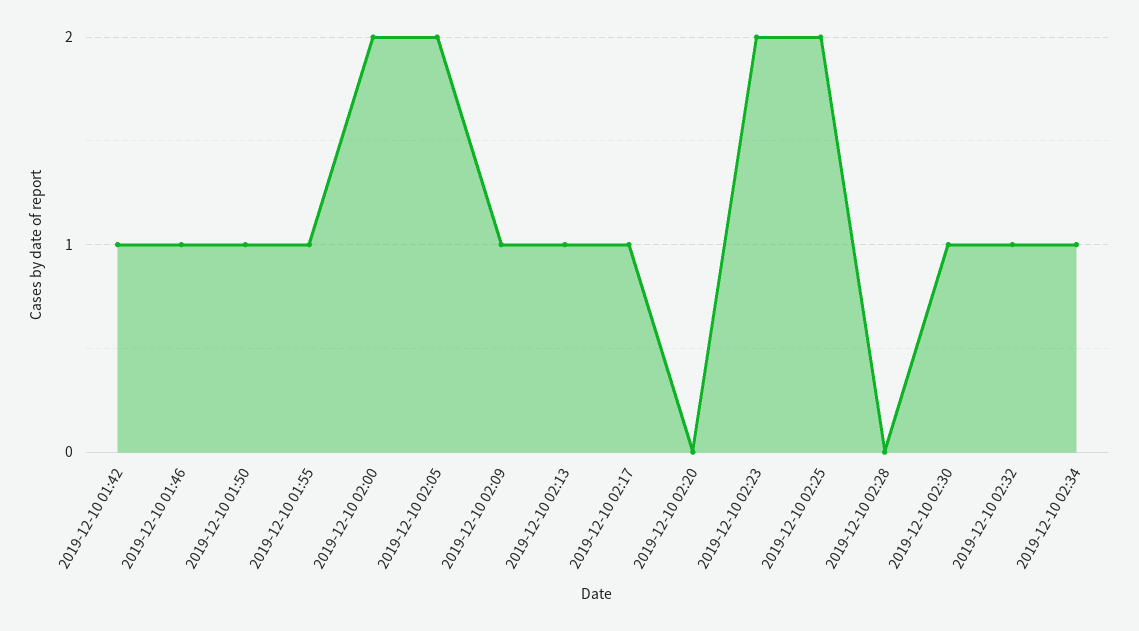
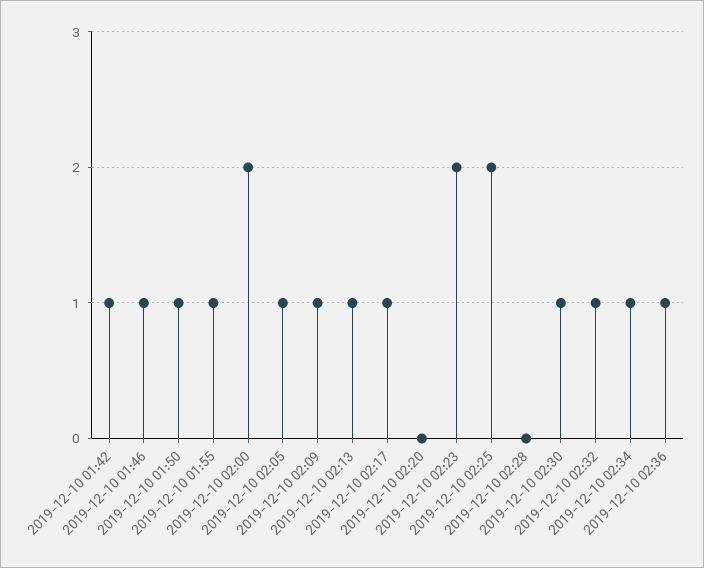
2019-12-10 02:05: 2 -> 1
2019-12-10 02:36: none -> 1

